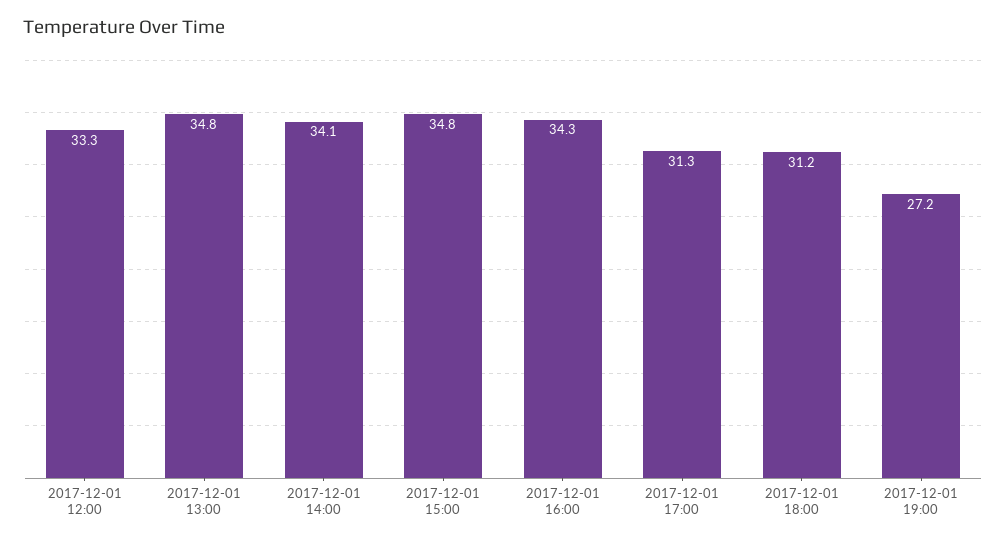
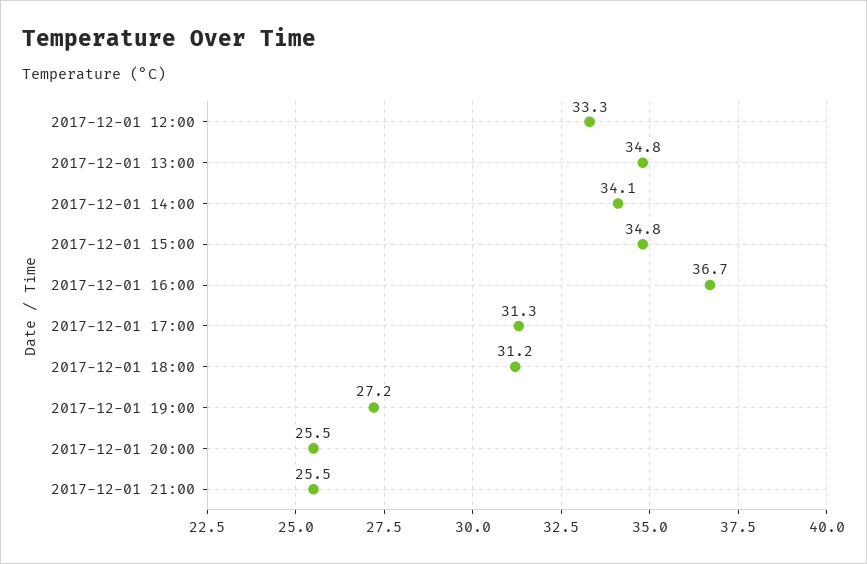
2017-12-01 16:00: 34.3 -> 36.7
2017-12-01 20:00: none -> 25.5
2017-12-01 21:00: none -> 25.5

